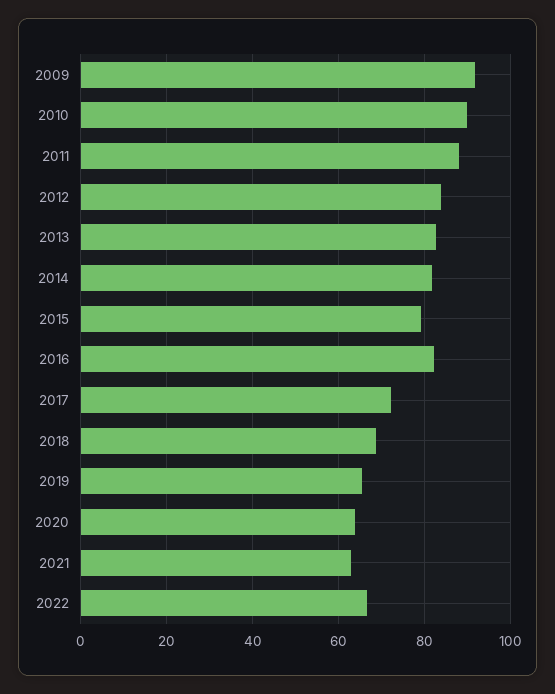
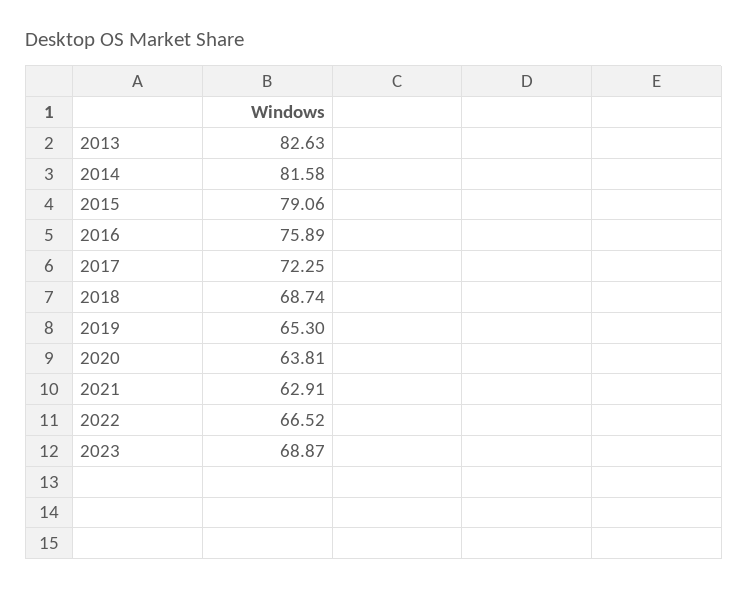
2009: 92 -> none
2010: 90 -> none
2011: 88 -> none
2012: 84 -> none
2016: 82 -> 75.89
2023: none -> 68.87

